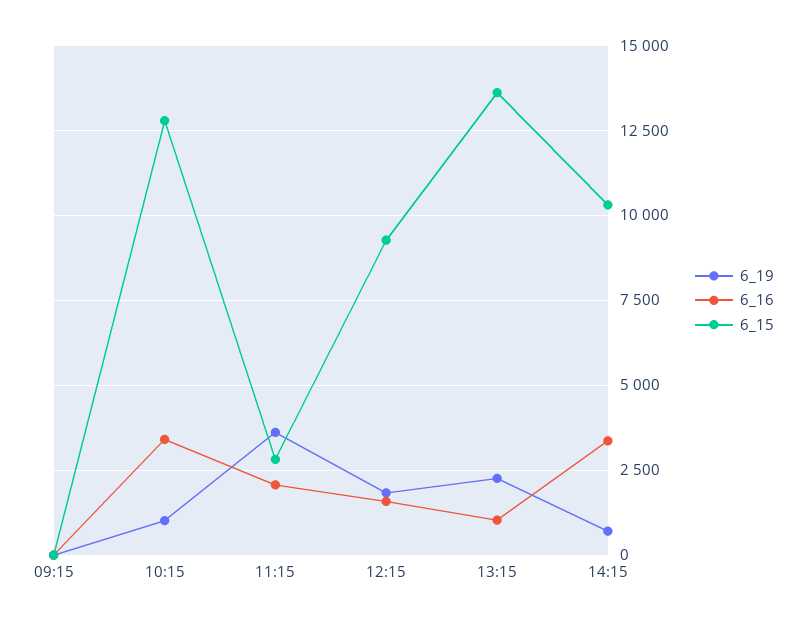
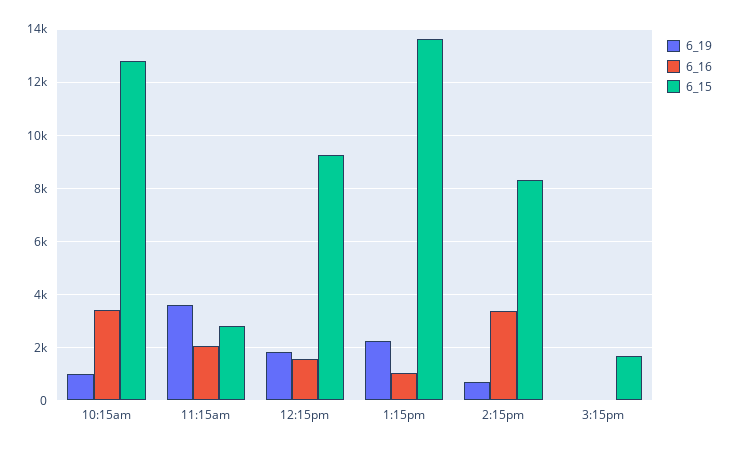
6_19, 09:15: 0 -> none
6_16, 09:15: 0 -> none
6_15, 09:15: 0 -> none
6_15, 14:15: 10250 -> 8250
6_19, 3:15pm: none -> 0
6_16, 3:15pm: none -> 0
6_15, 3:15pm: none -> 1750

